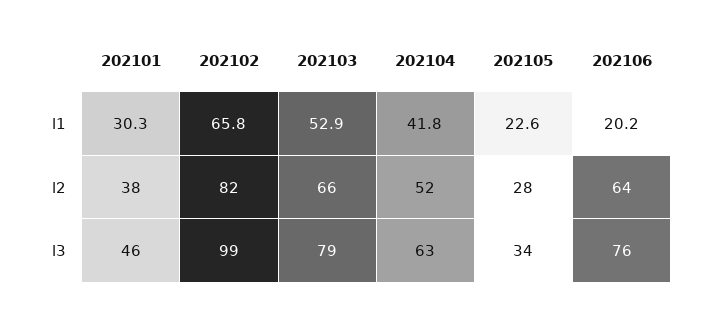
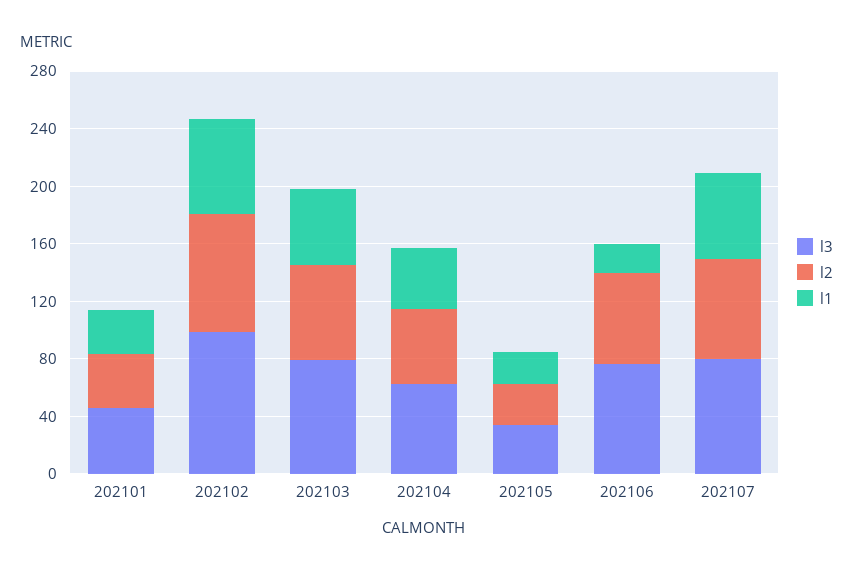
l3, 202107: none -> 80
l2, 202107: none -> 70
l1, 202107: none -> 60

